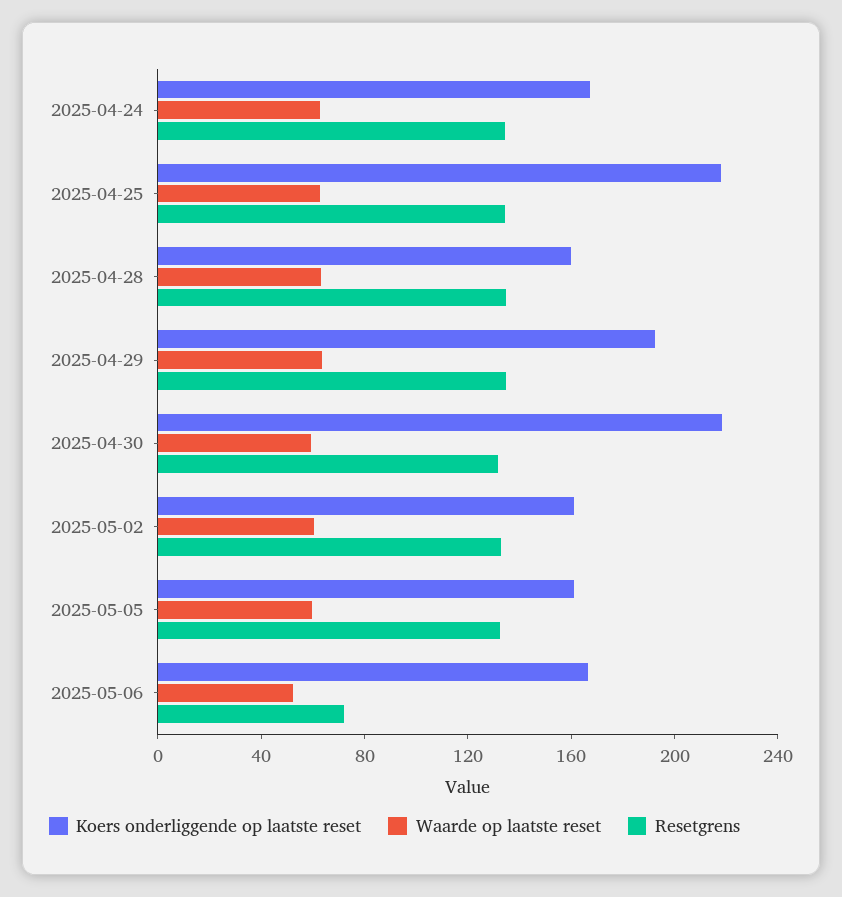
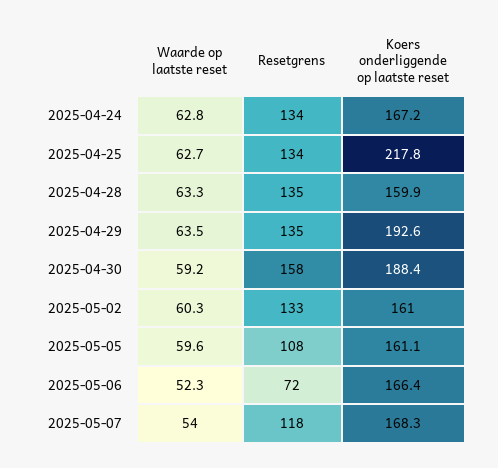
Koers onderliggende op laatste reset, 2025-04-30: 220 -> 188.4
Resetgrens, 2025-04-30: 130 -> 158
Resetgrens, 2025-05-05: 130 -> 108
Waarde op laatste reset, 2025-05-07: none -> 54
Resetgrens, 2025-05-07: none -> 118
Koers onderliggende op laatste reset, 2025-05-07: none -> 168.3

